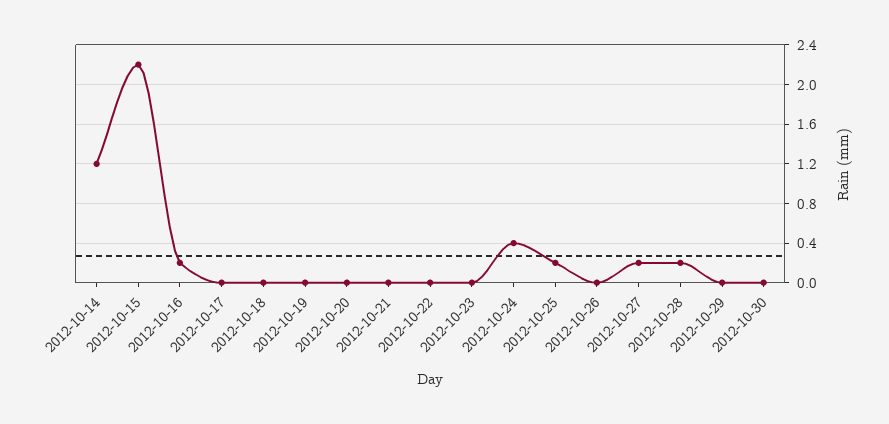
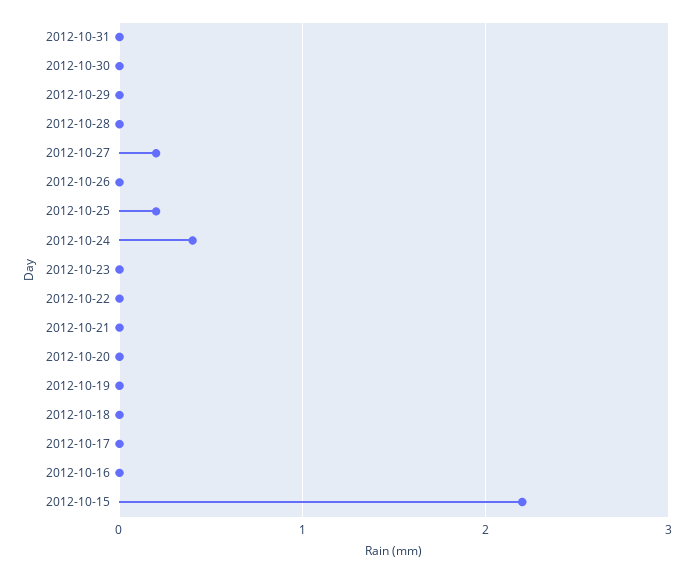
2012-10-14: 1.2 -> none
2012-10-16: 0.2 -> 0
2012-10-28: 0.2 -> 0
2012-10-31: none -> 0

